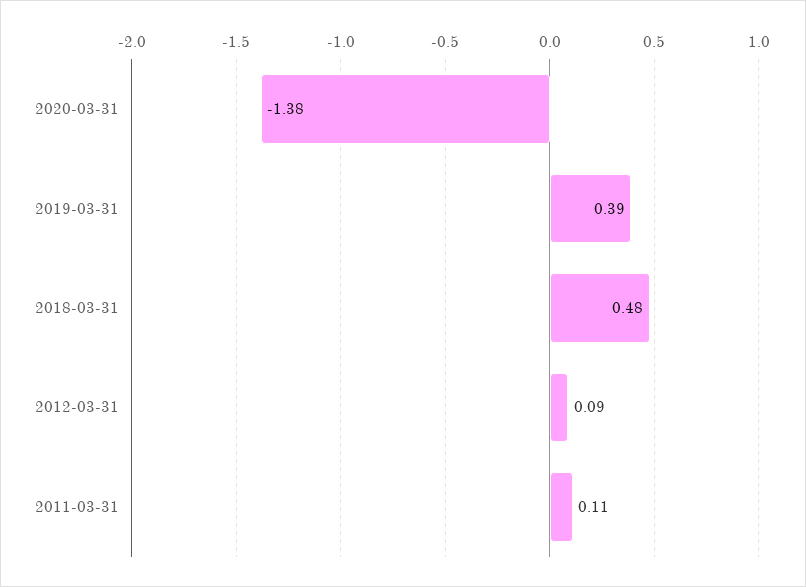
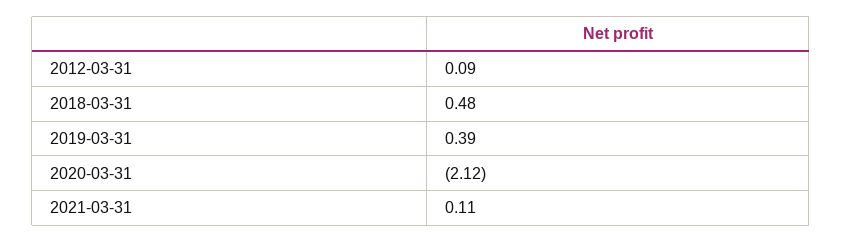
2020-03-31: -1.38 -> -2.12
2011-03-31: 0.11 -> none
2021-03-31: none -> 0.11

